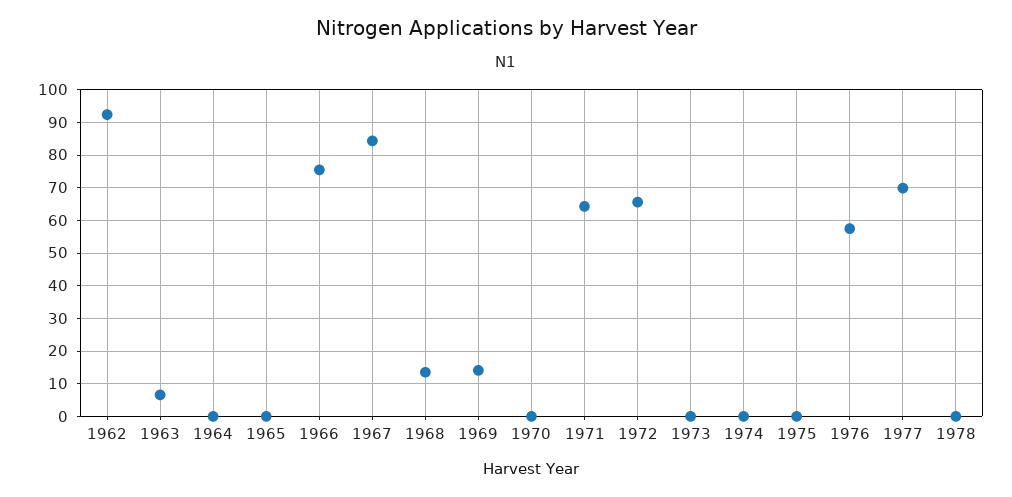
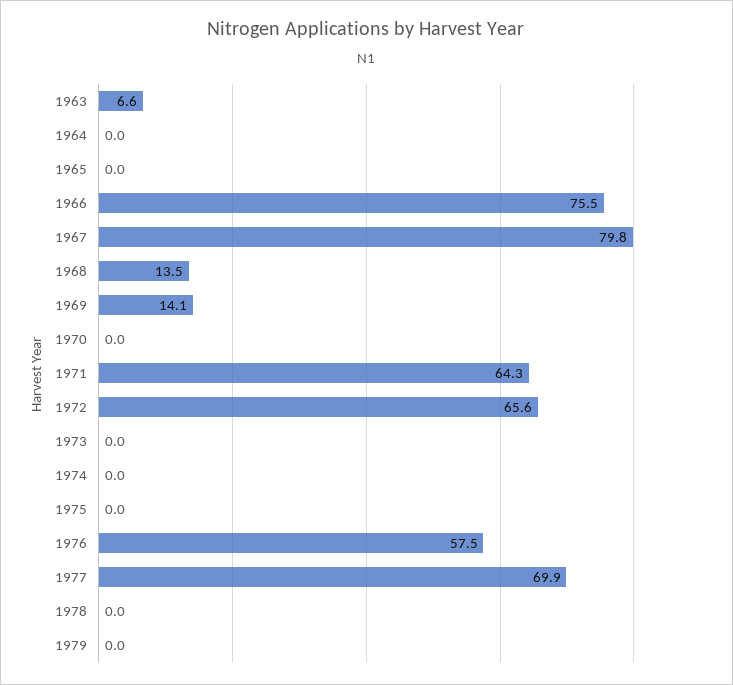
1962: 92 -> none
1967: 84 -> 79.8
1979: none -> 0

